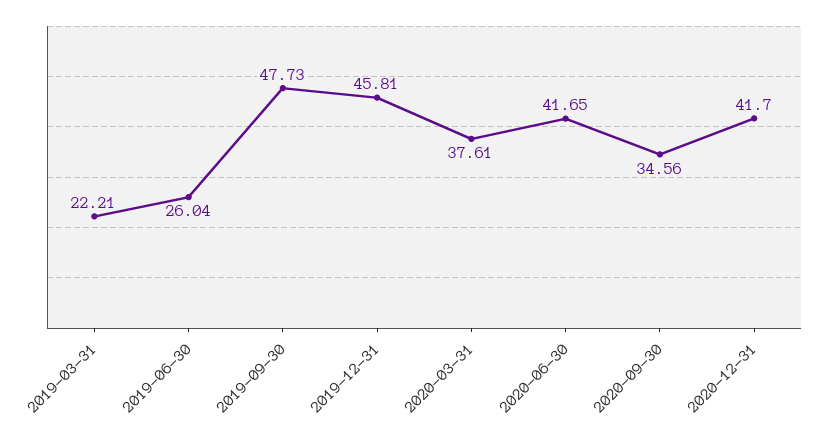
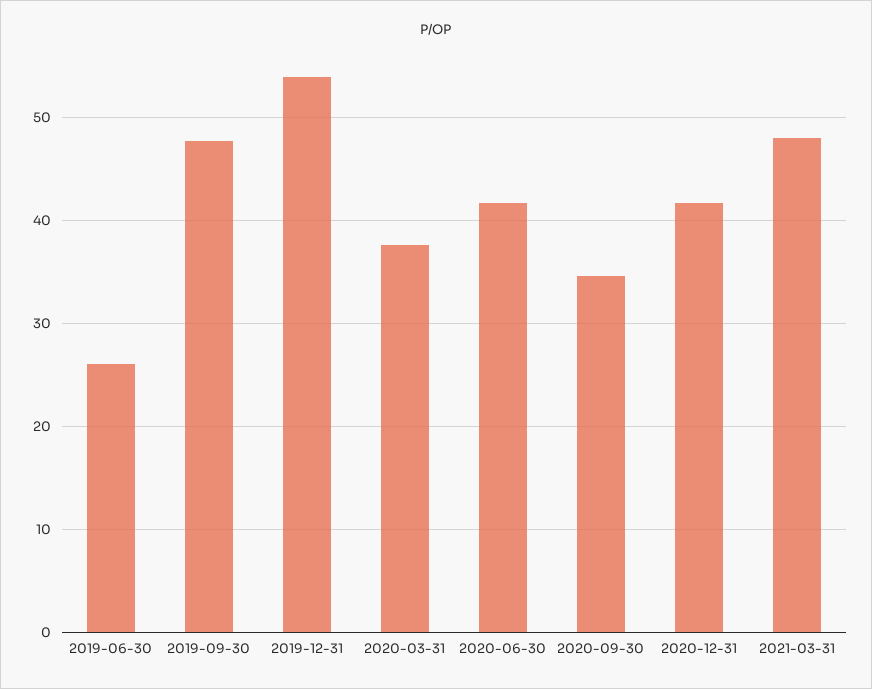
2019-03-31: 22.21 -> none
2019-12-31: 45.81 -> 54
2021-03-31: none -> 48

